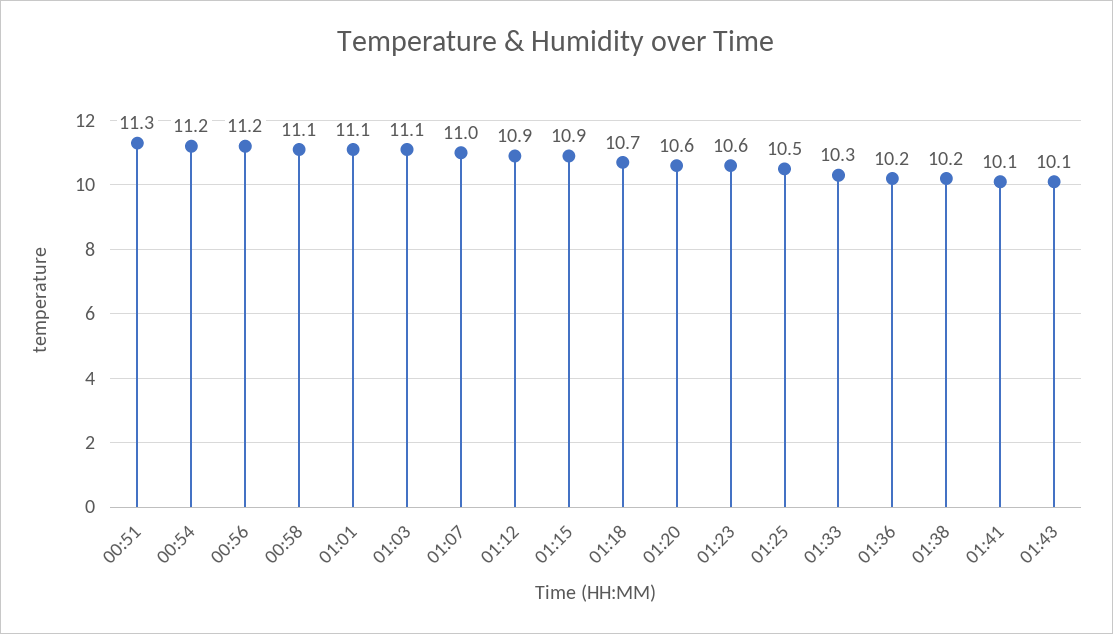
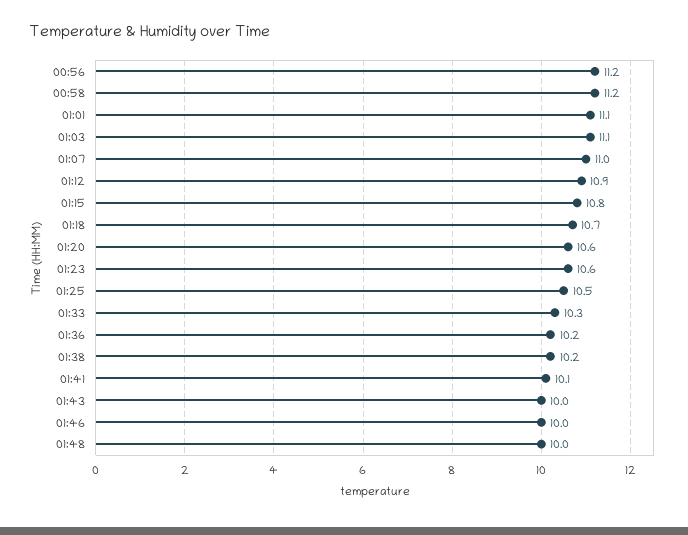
00:51: 11.3 -> none
00:54: 11.2 -> none
00:58: 11.1 -> 11.2
01:15: 10.9 -> 10.8
01:43: 10.1 -> 10
01:46: none -> 10
01:48: none -> 10

